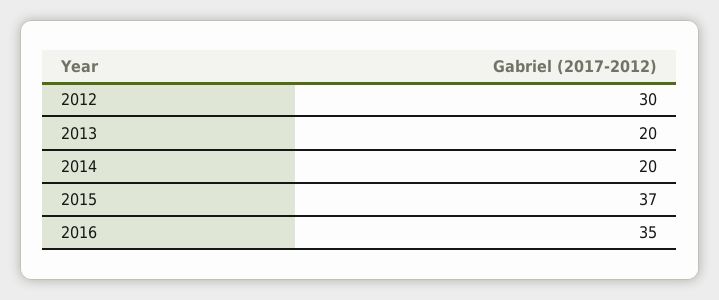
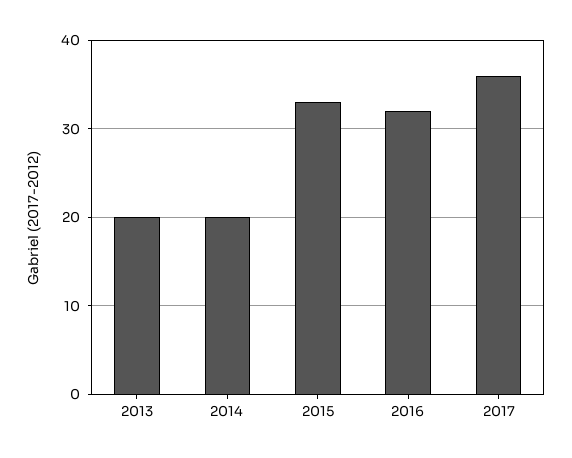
2012: 30 -> none
2015: 37 -> 33
2016: 35 -> 32
2017: none -> 36

